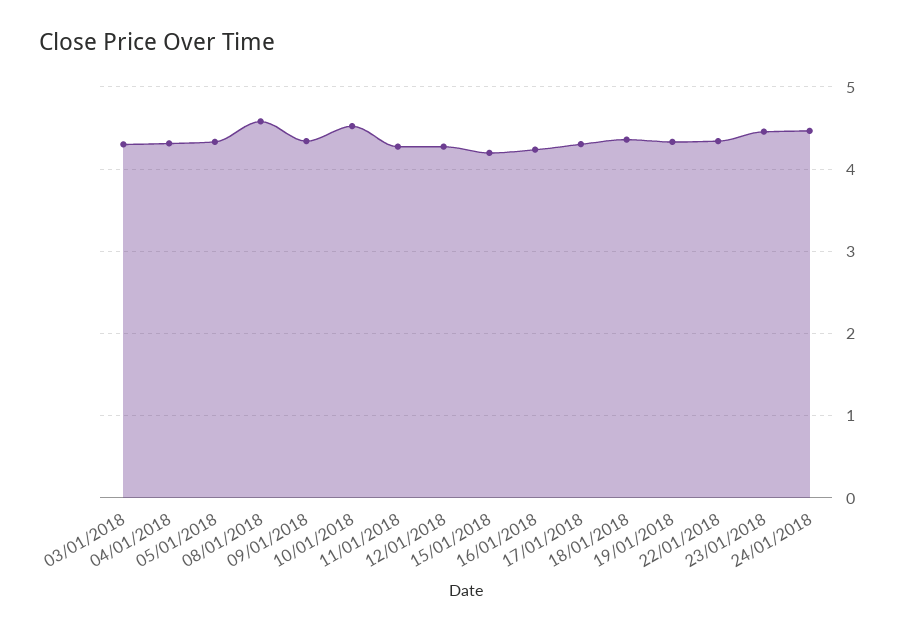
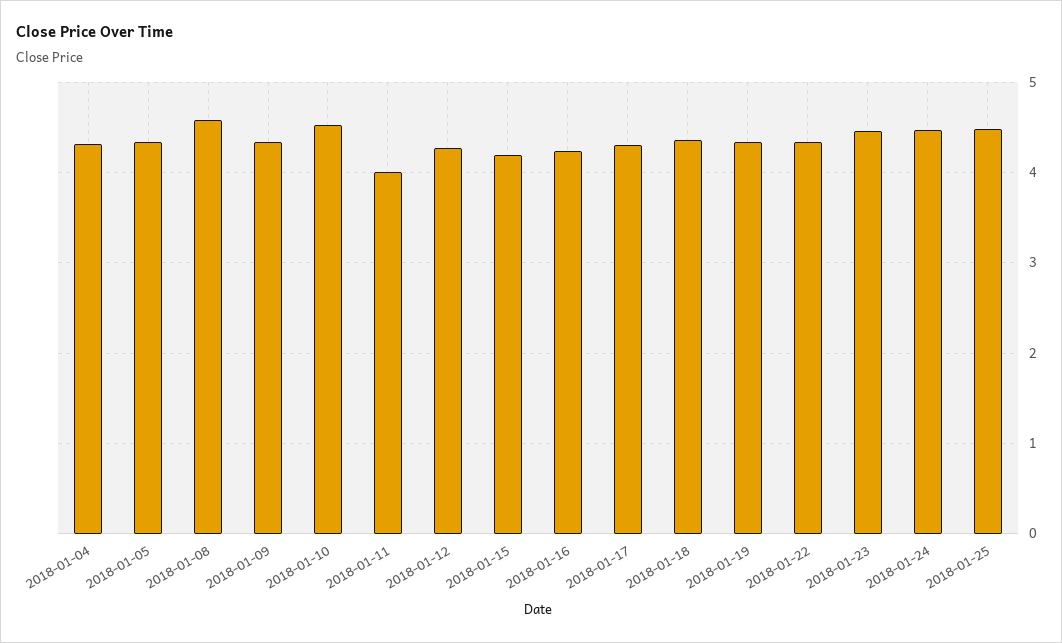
03/01/2018: 4.3 -> none
11/01/2018: 4.3 -> 4
2018-01-25: none -> 4.5

